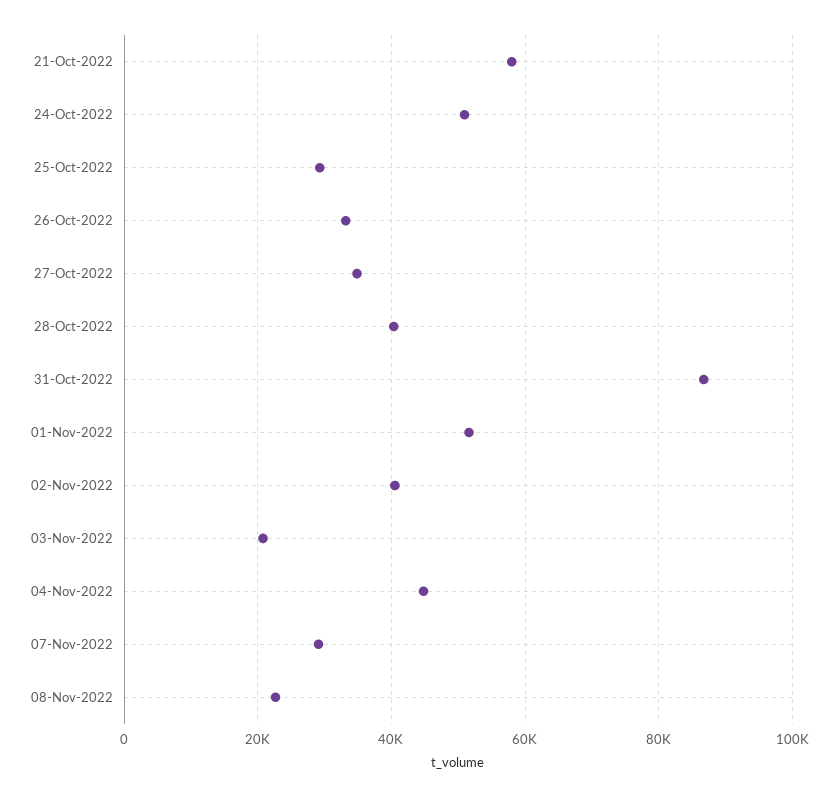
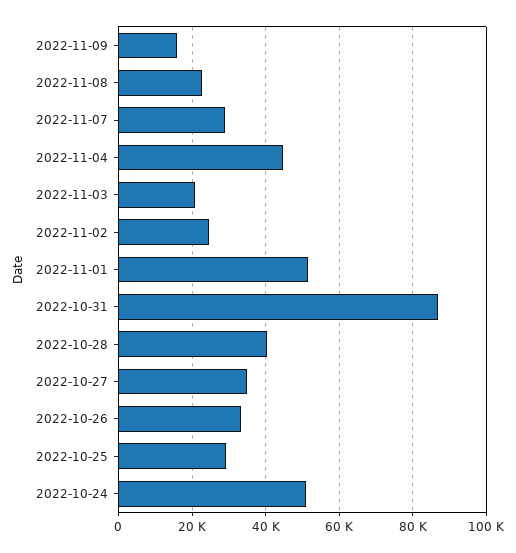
21-Oct-2022: 58000 -> none
02-Nov-2022: 40000 -> 24000
2022-11-09: none -> 16000

